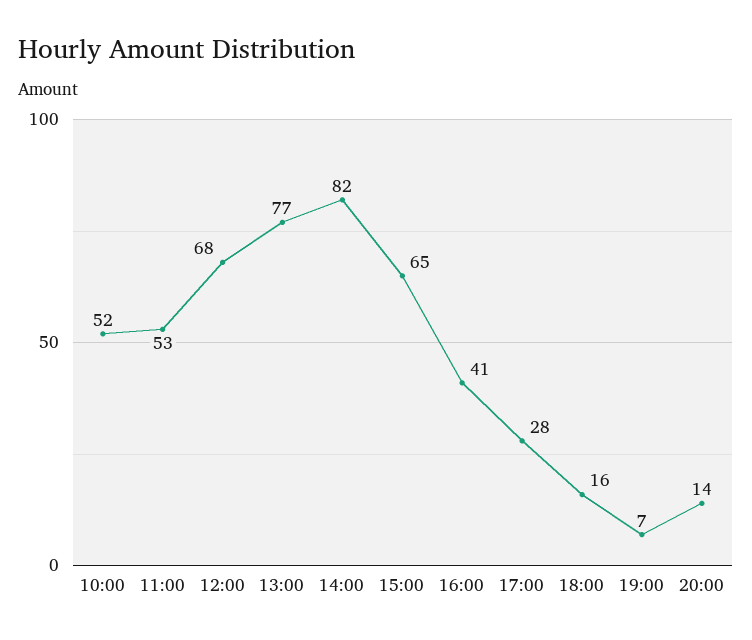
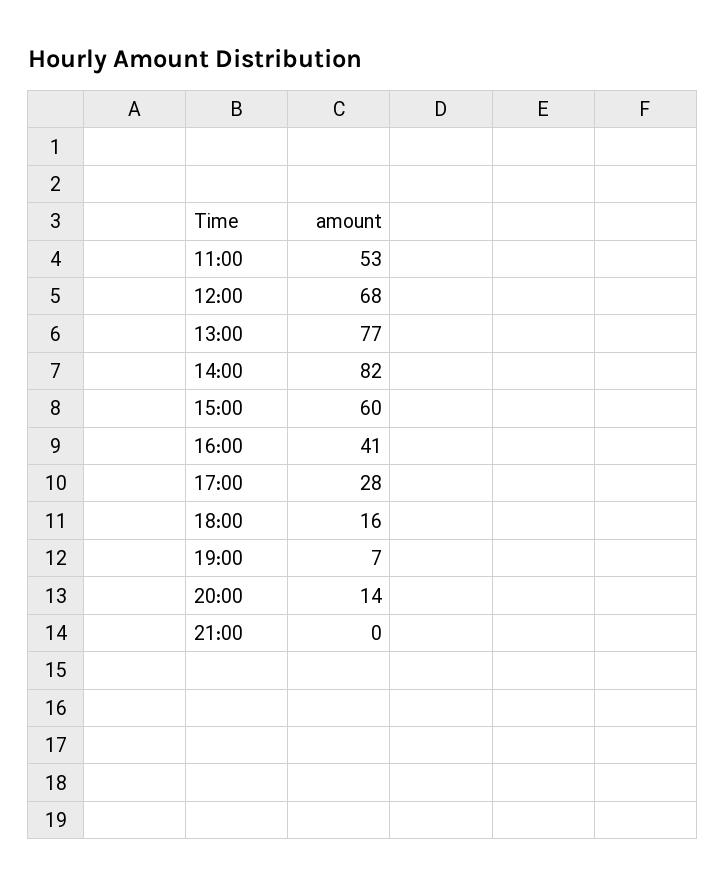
10:00: 52 -> none
15:00: 65 -> 60
21:00: none -> 0

